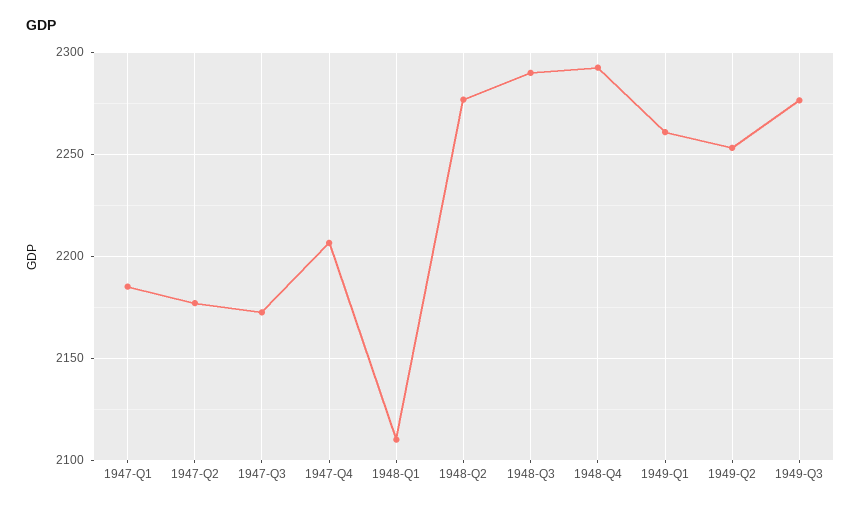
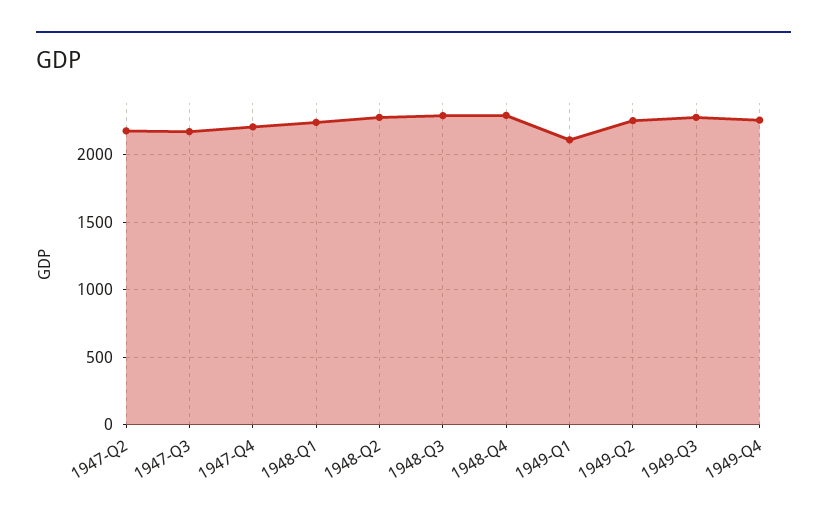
1947-Q1: 2185 -> none
1948-Q1: 2110 -> 2250
1949-Q1: 2260 -> 2100
1949-Q4: none -> 2250

